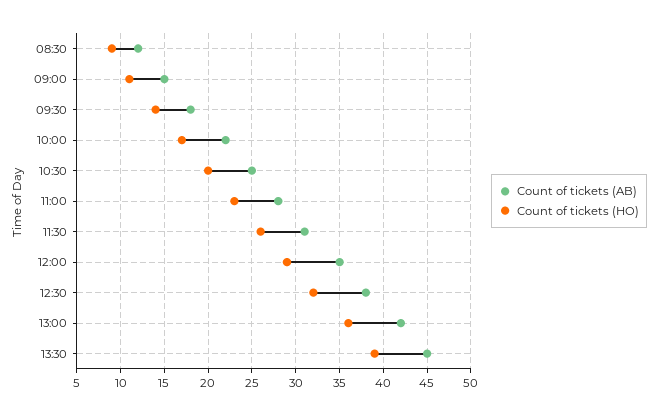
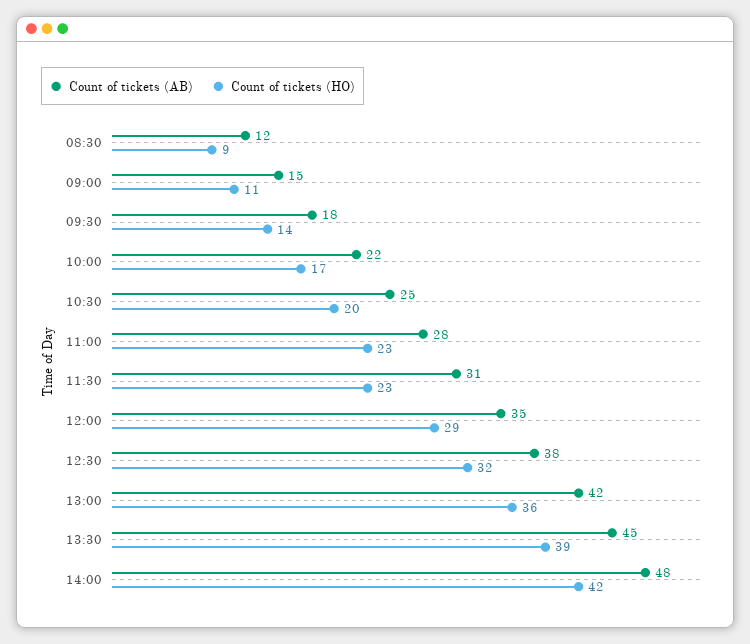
Count of tickets (HO), 11:30: 26 -> 23
Count of tickets (AB), 14:00: none -> 48
Count of tickets (HO), 14:00: none -> 42

